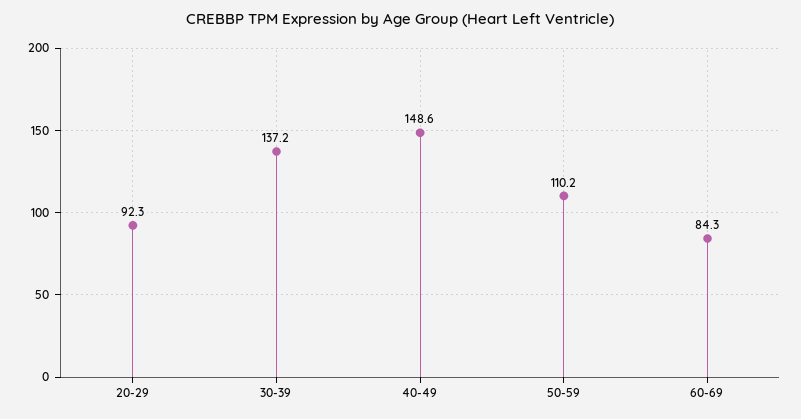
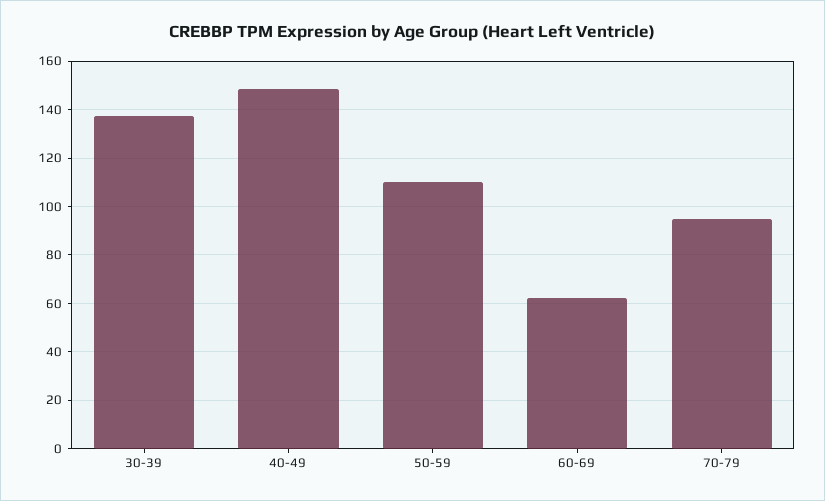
20-29: 92.3 -> none
60-69: 84.3 -> 62.5
70-79: none -> 95

